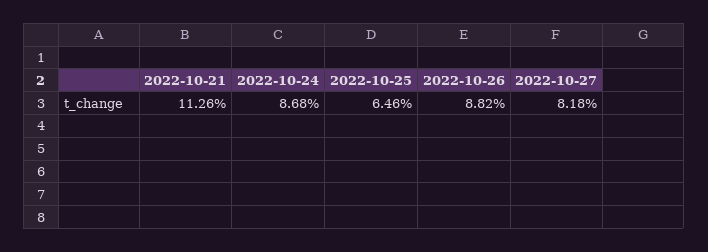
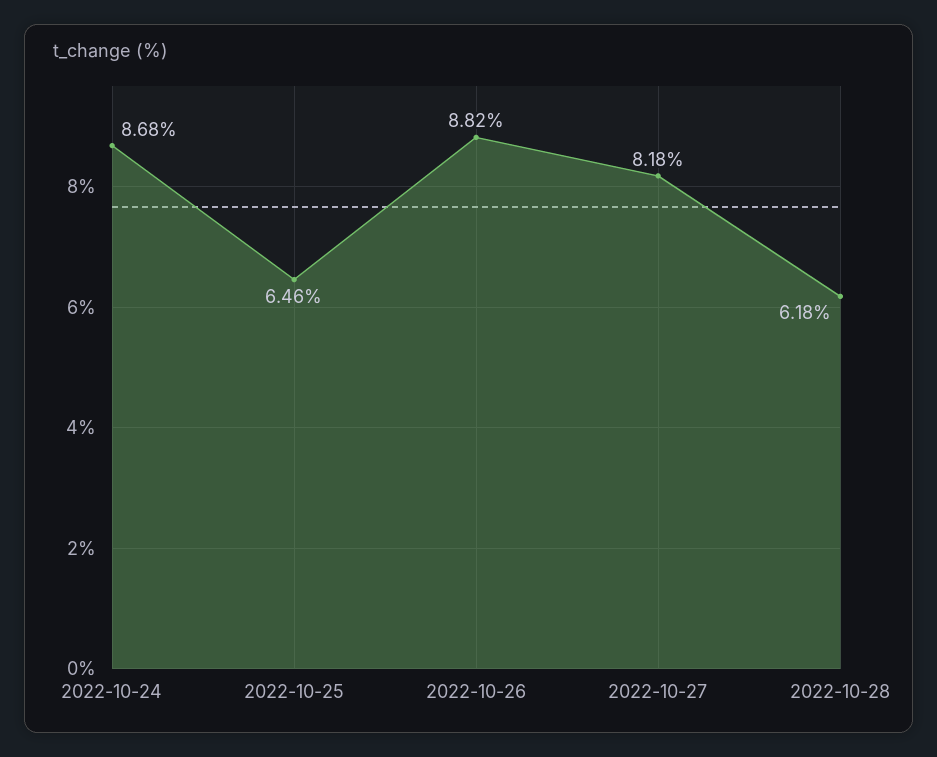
2022-10-21: 11.26 -> none
2022-10-28: none -> 6.18

